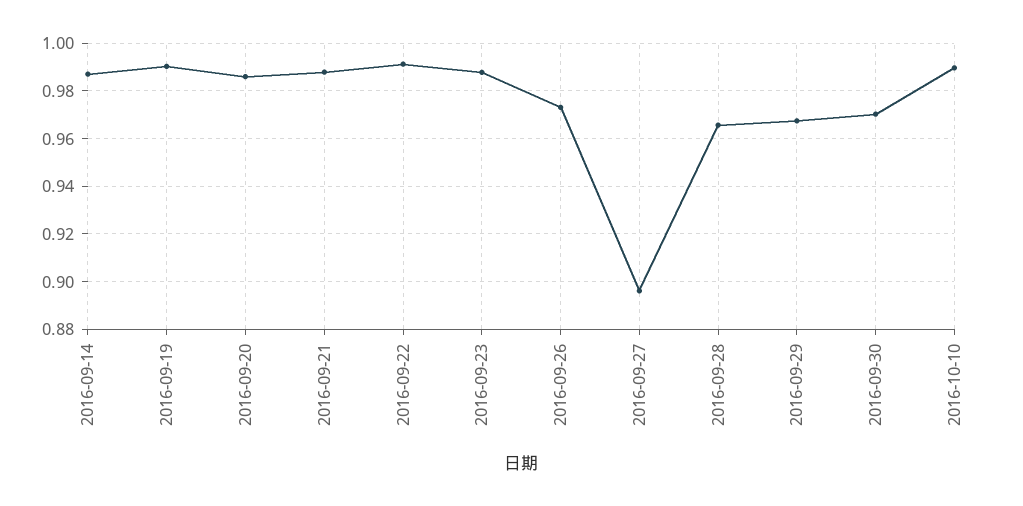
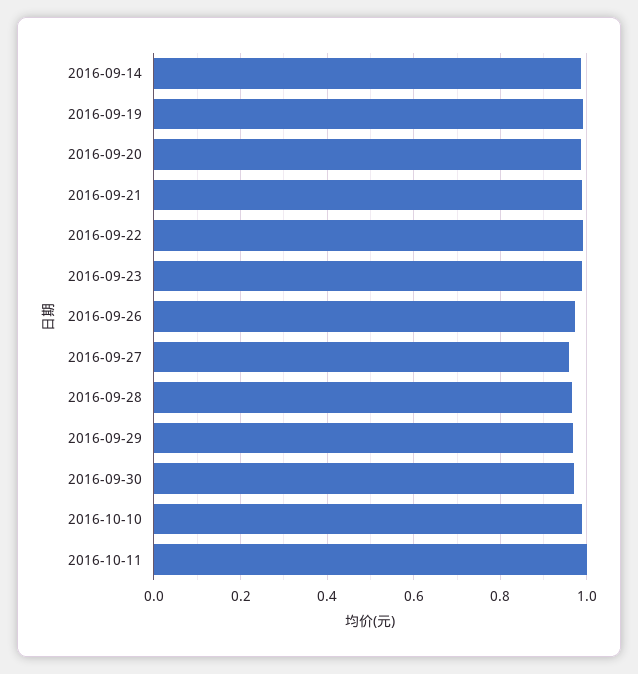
2016-09-27: 0.895 -> 0.96
2016-10-11: none -> 1

